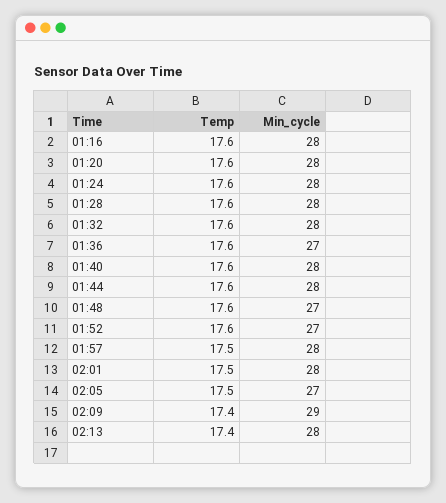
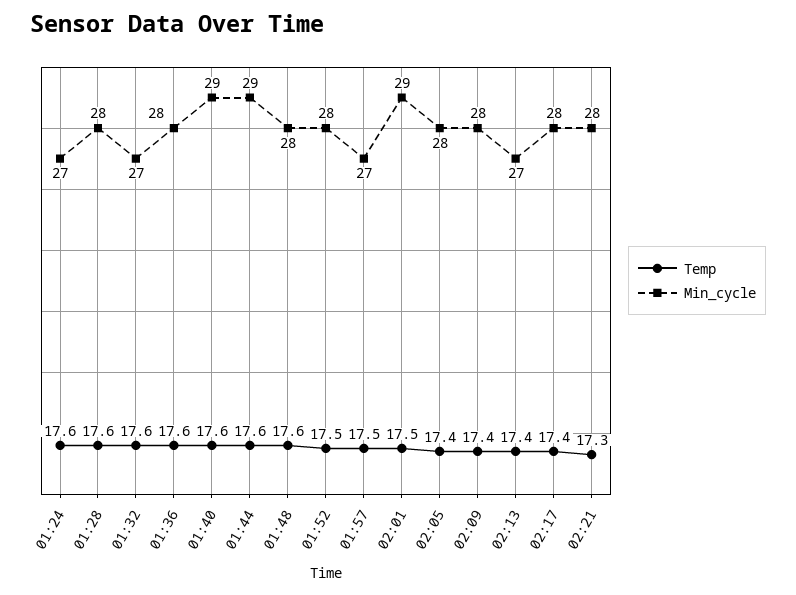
Temp, 01:16: 17.6 -> none
Min_cycle, 01:16: 28 -> none
Temp, 01:20: 17.6 -> none
Min_cycle, 01:20: 28 -> none
Min_cycle, 01:24: 28 -> 27
Min_cycle, 01:32: 28 -> 27
Min_cycle, 01:36: 27 -> 28
Min_cycle, 01:40: 28 -> 29
Min_cycle, 01:44: 28 -> 29
Min_cycle, 01:48: 27 -> 28
Temp, 01:52: 17.6 -> 17.5
Min_cycle, 01:52: 27 -> 28
Min_cycle, 01:57: 28 -> 27
Min_cycle, 02:01: 28 -> 29
Temp, 02:05: 17.5 -> 17.4
Min_cycle, 02:05: 27 -> 28
Min_cycle, 02:09: 29 -> 28
Min_cycle, 02:13: 28 -> 27
Temp, 02:17: none -> 17.4
Min_cycle, 02:17: none -> 28
Temp, 02:21: none -> 17.3
Min_cycle, 02:21: none -> 28

